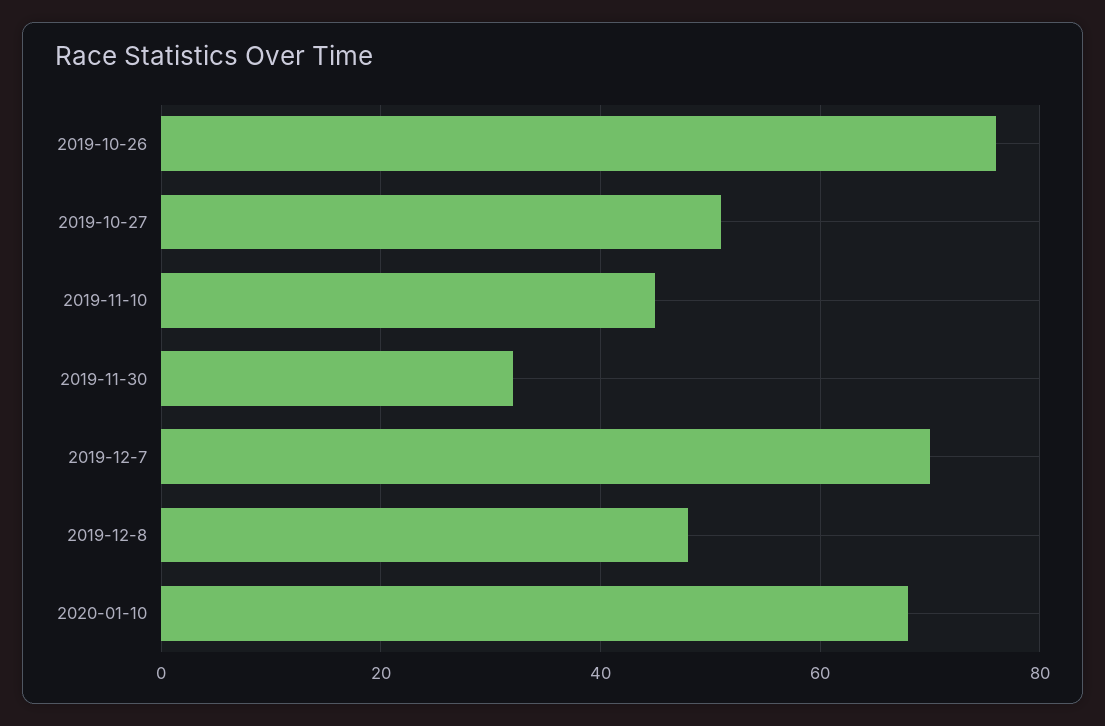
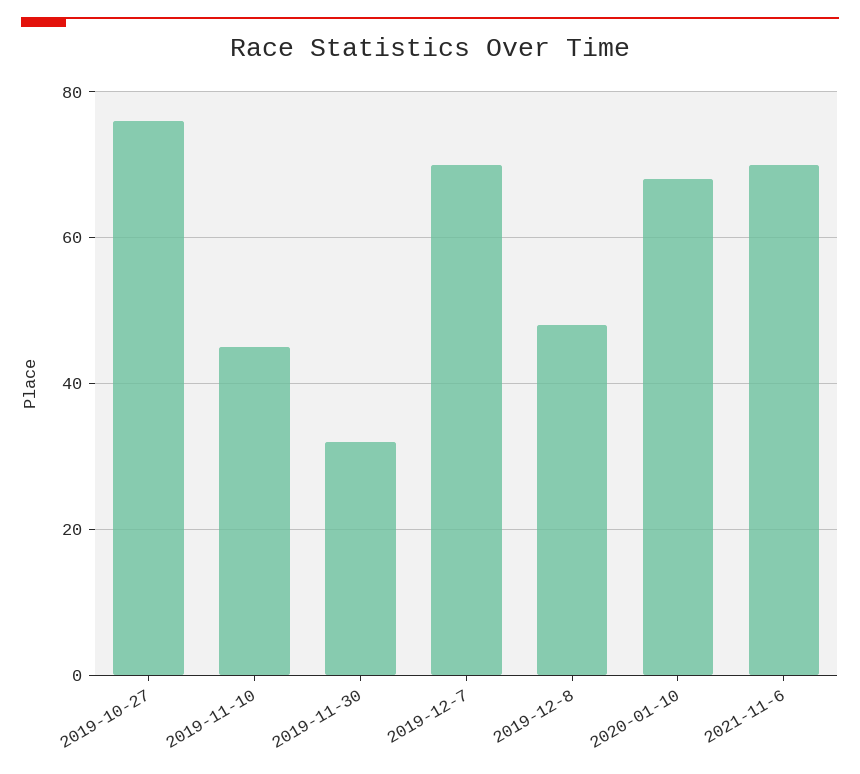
2019-10-26: 75 -> none
2019-10-27: 50 -> 75
2021-11-6: none -> 70

